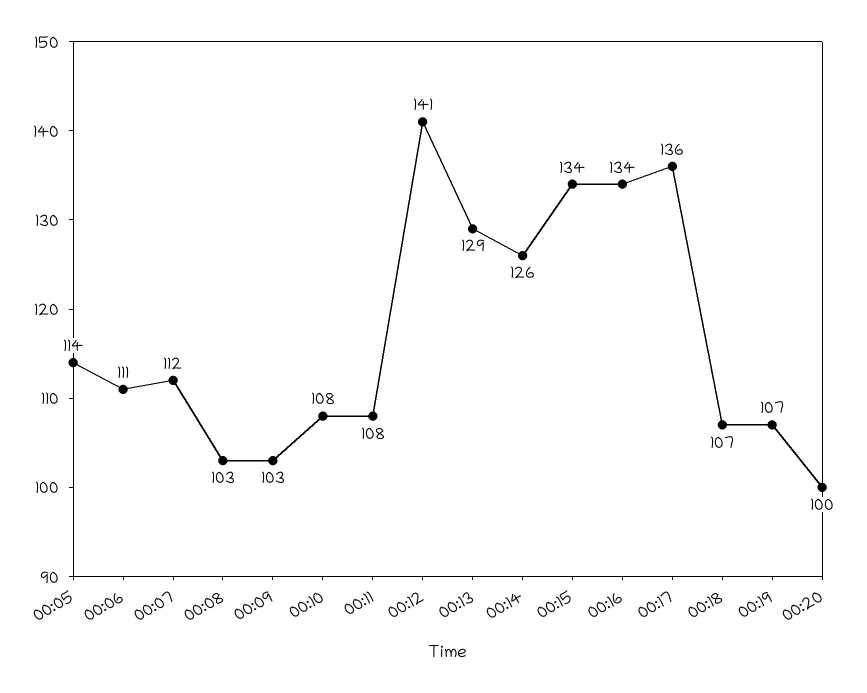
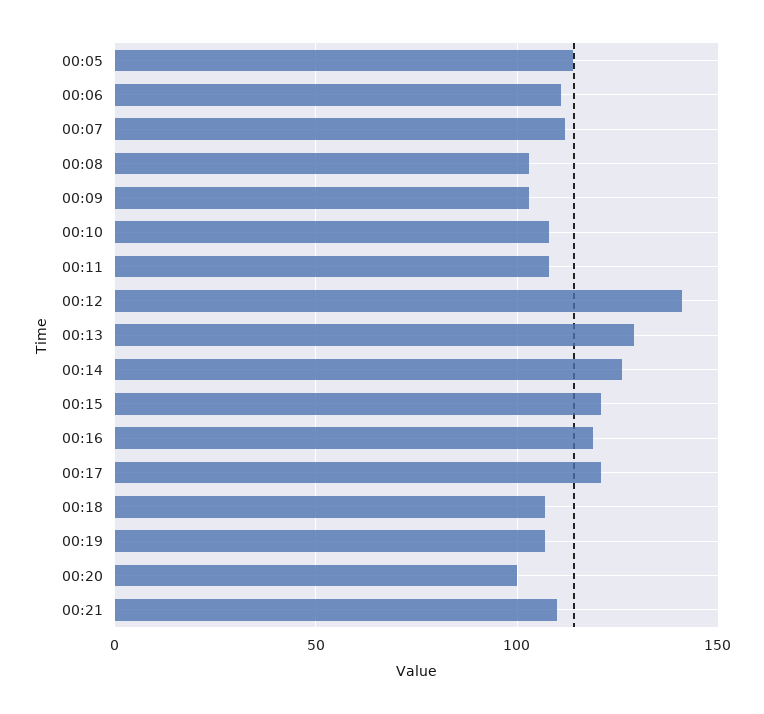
00:15: 134 -> 120
00:16: 134 -> 120
00:17: 136 -> 120
00:21: none -> 110

